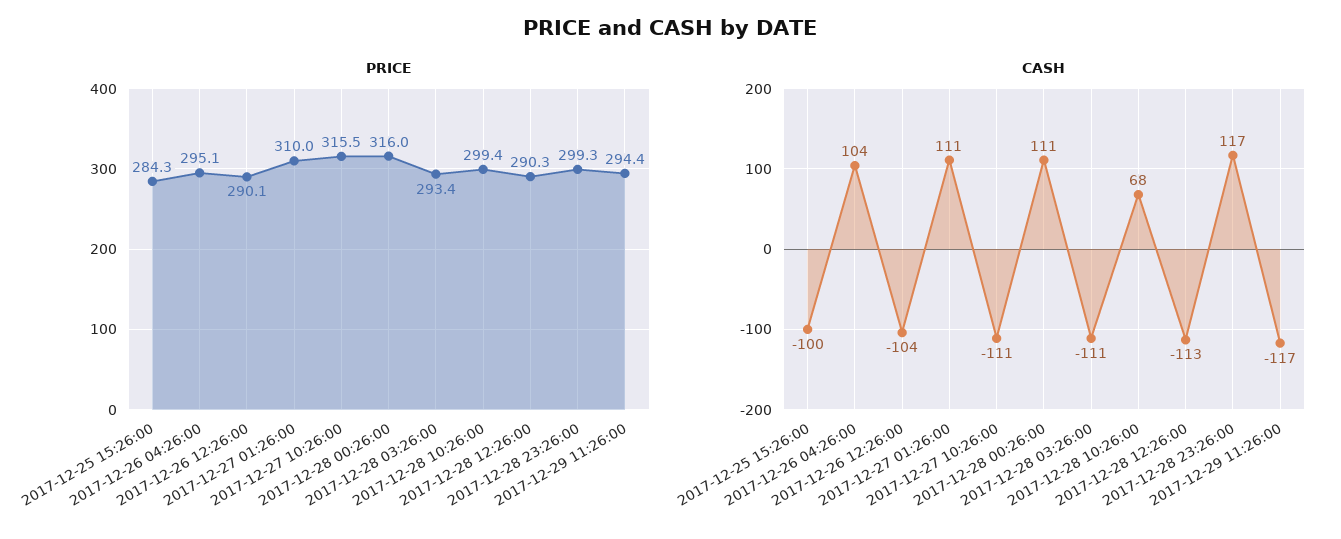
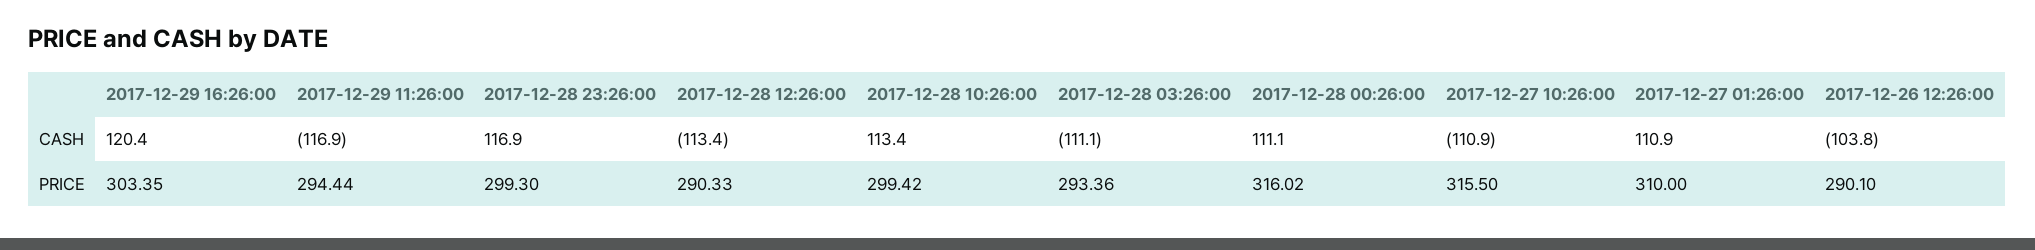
PRICE, 2017-12-25 15:26:00: 284.3 -> none
PRICE, 2017-12-26 04:26:00: 295.1 -> none
CASH, 2017-12-25 15:26:00: -100 -> none
CASH, 2017-12-26 04:26:00: 104 -> none
CASH, 2017-12-28 10:26:00: 68 -> 113.4
CASH, 2017-12-29 16:26:00: none -> 120.4
PRICE, 2017-12-29 16:26:00: none -> 303.35

